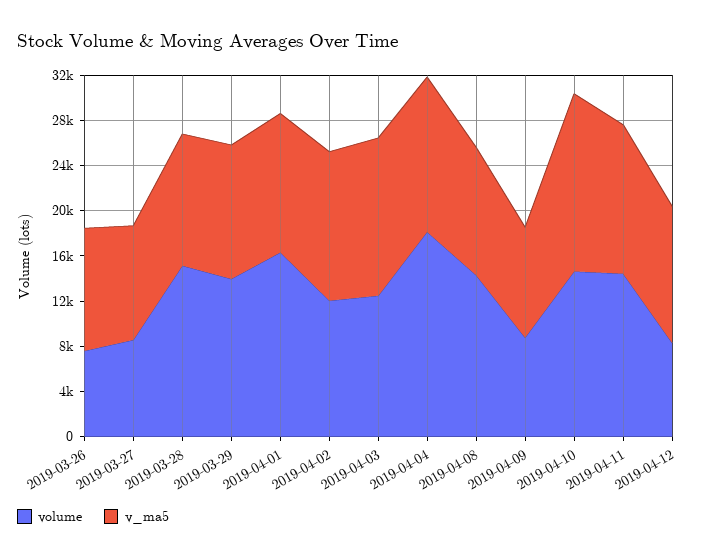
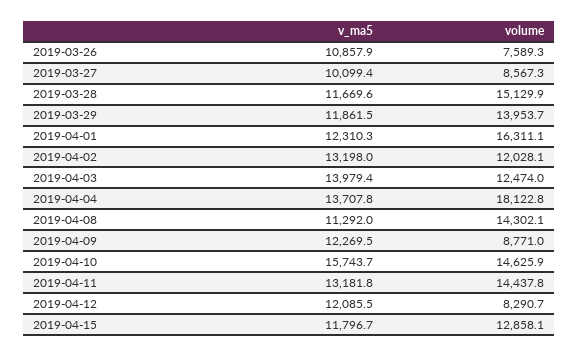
v_ma5, 2019-04-09: 10000 -> 12269.5
v_ma5, 2019-04-15: none -> 11796.7
volume, 2019-04-15: none -> 12858.1

